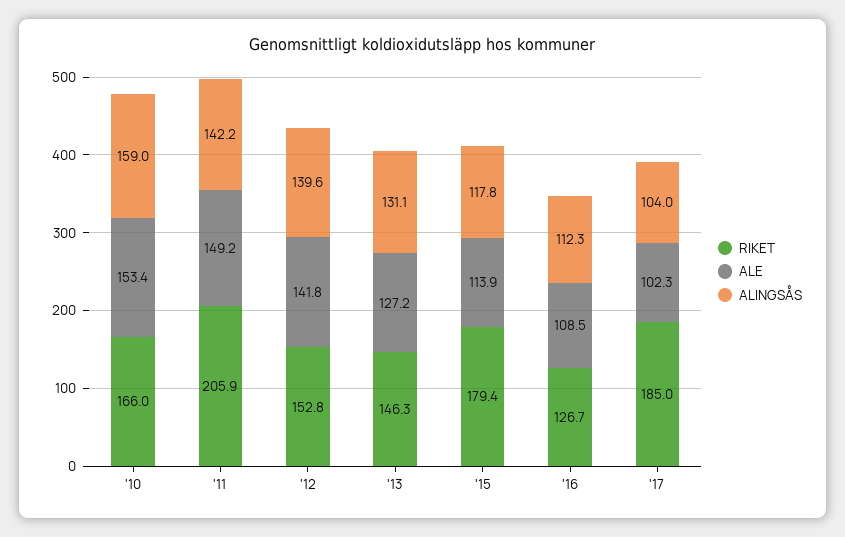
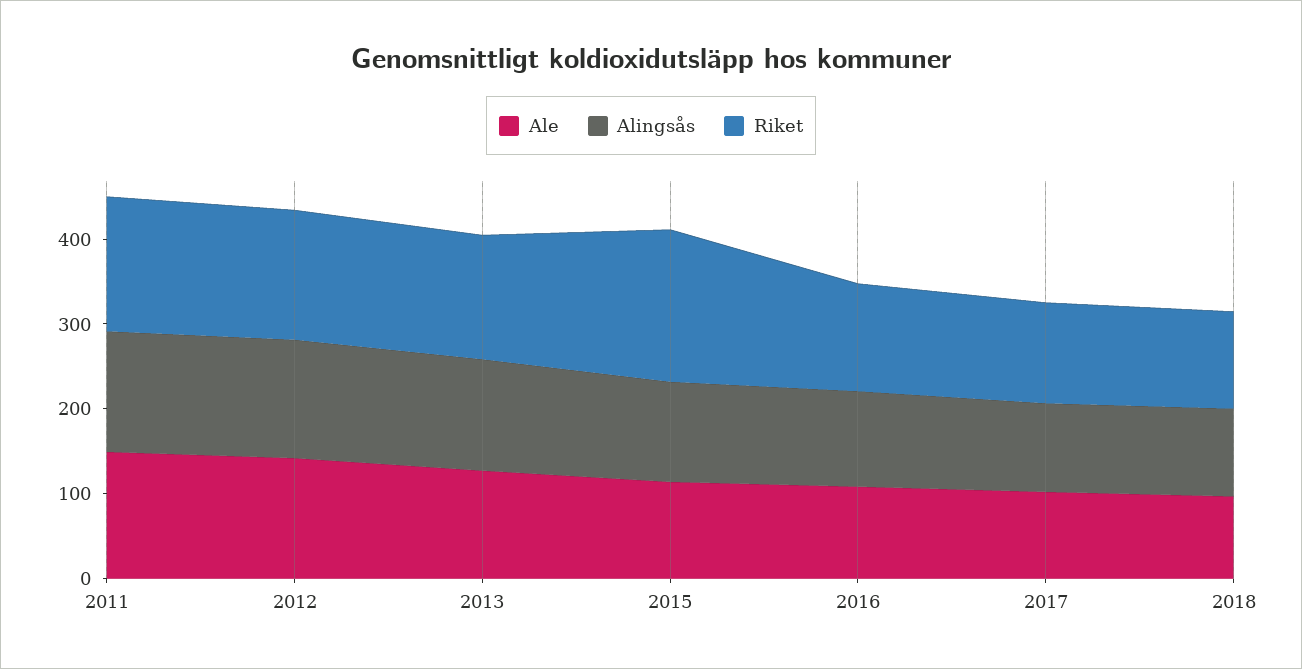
RIKET, '10: 166 -> none
ALE, '10: 153.4 -> none
ALINGSÅS, '10: 159 -> none
RIKET, '11: 205.9 -> 160
RIKET, '17: 185 -> 120
ALE, 2018: none -> 100
ALINGSÅS, 2018: none -> 100
RIKET, 2018: none -> 120

